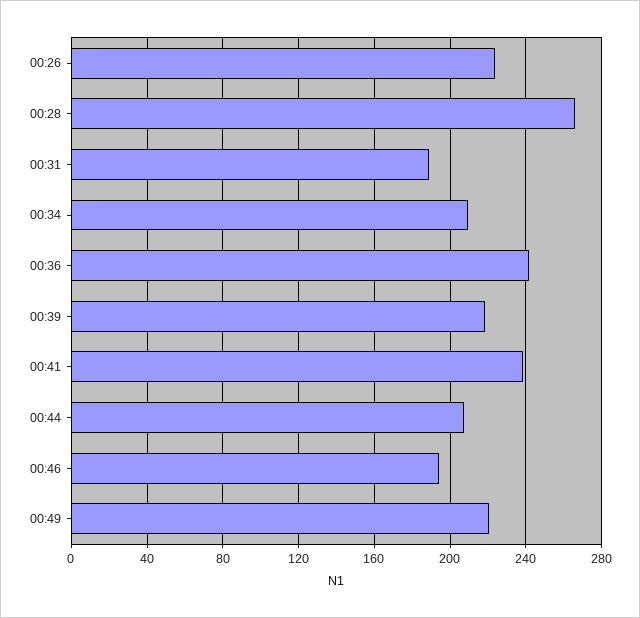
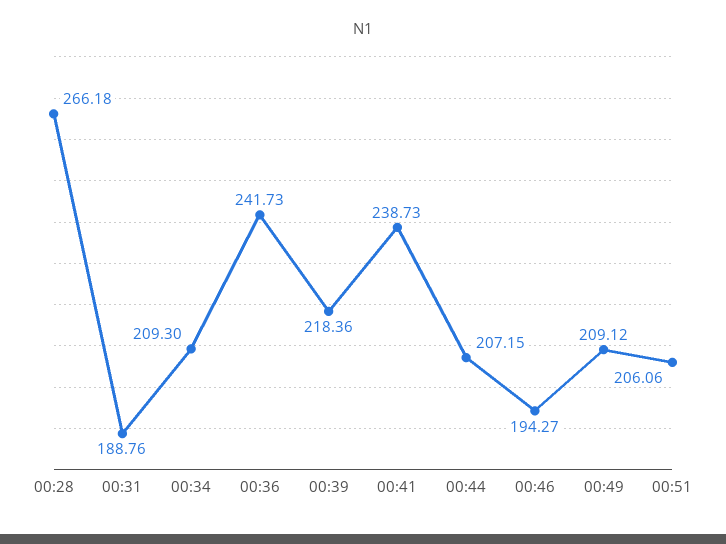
00:26: 225 -> none
00:49: 220 -> 209.12
00:51: none -> 206.06

